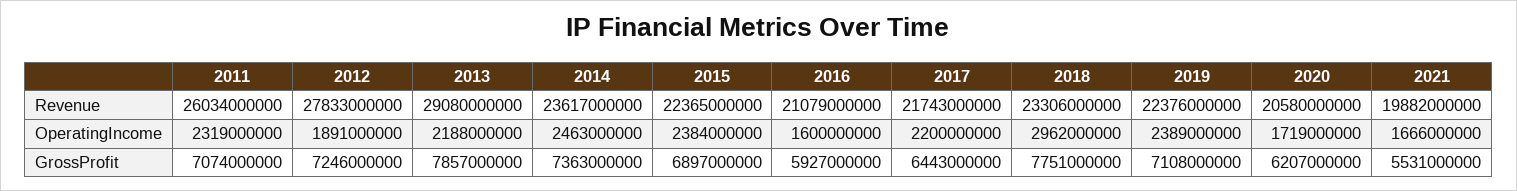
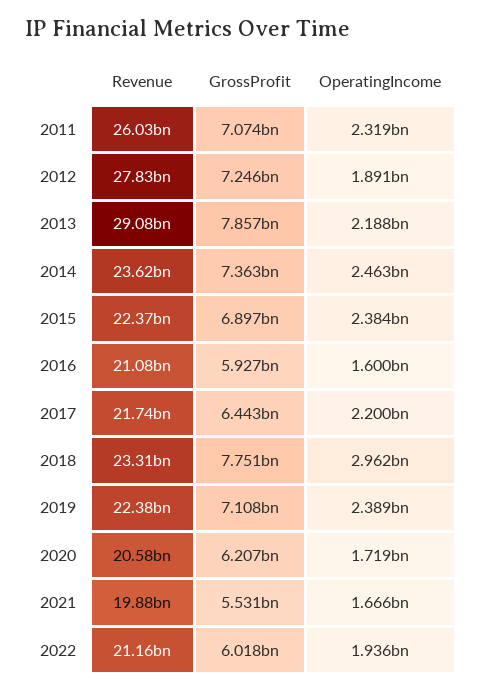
2022, Revenue: none -> 21160000000
2022, GrossProfit: none -> 6018000000
2022, OperatingIncome: none -> 1936000000

